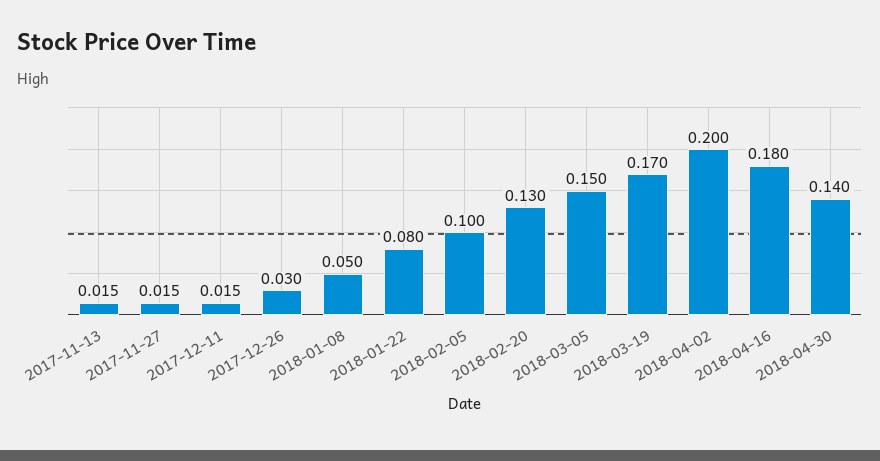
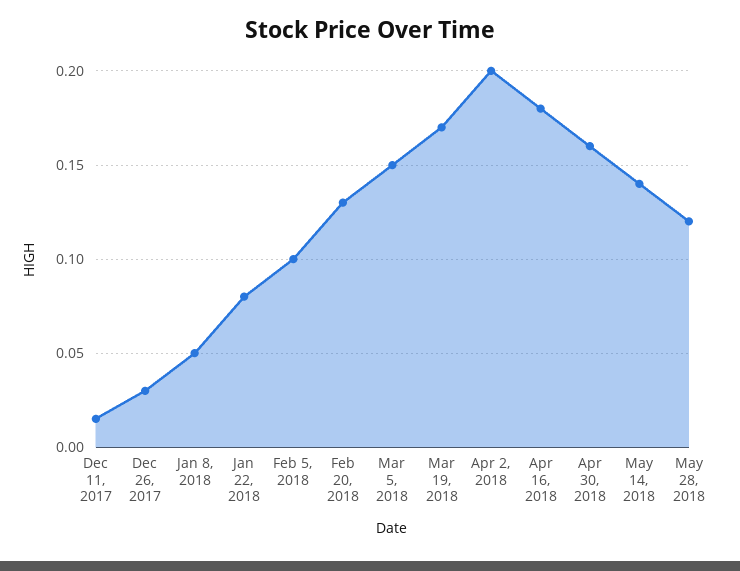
2017-11-13: 0.015 -> none
2017-11-27: 0.015 -> none
2018-04-30: 0.14 -> 0.16
May 14, 2018: none -> 0.14
May 28, 2018: none -> 0.12

